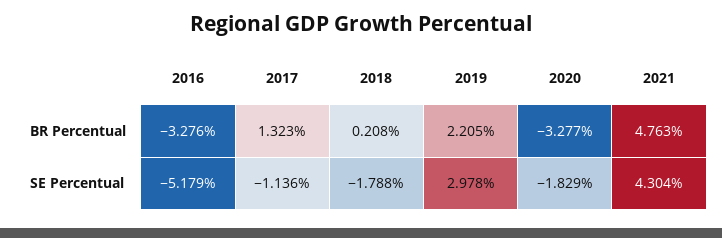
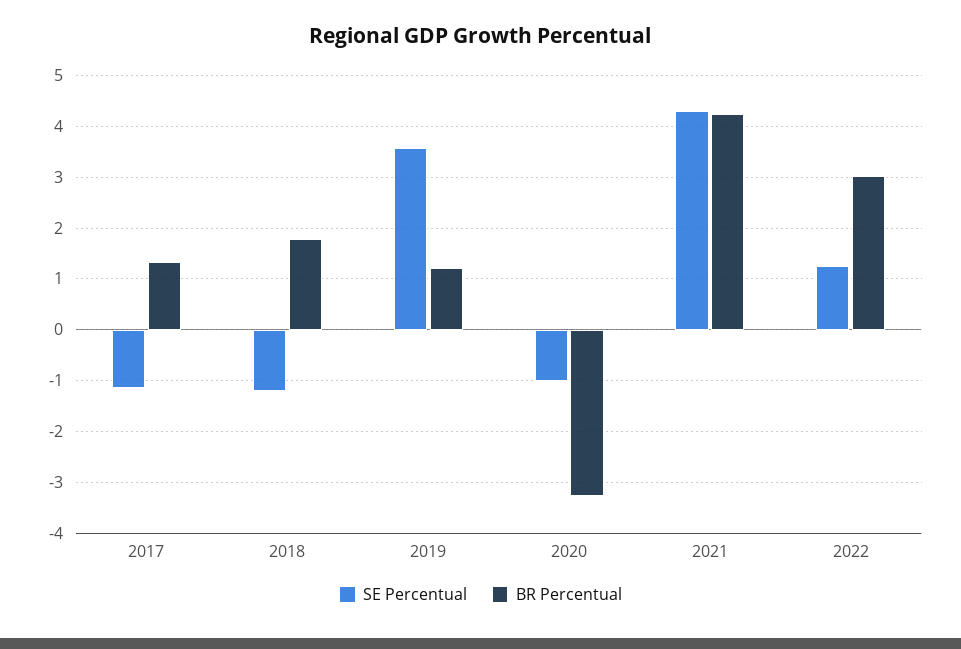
BR Percentual, 2016: -3.276 -> none
BR Percentual, 2018: 0.208 -> 1.8
BR Percentual, 2019: 2.205 -> 1.2
BR Percentual, 2021: 4.763 -> 4.2
SE Percentual, 2016: -5.179 -> none
SE Percentual, 2018: -1.788 -> -1.2
SE Percentual, 2019: 2.978 -> 3.6
SE Percentual, 2020: -1.829 -> -1
SE Percentual, 2022: none -> 1.2
BR Percentual, 2022: none -> 3

